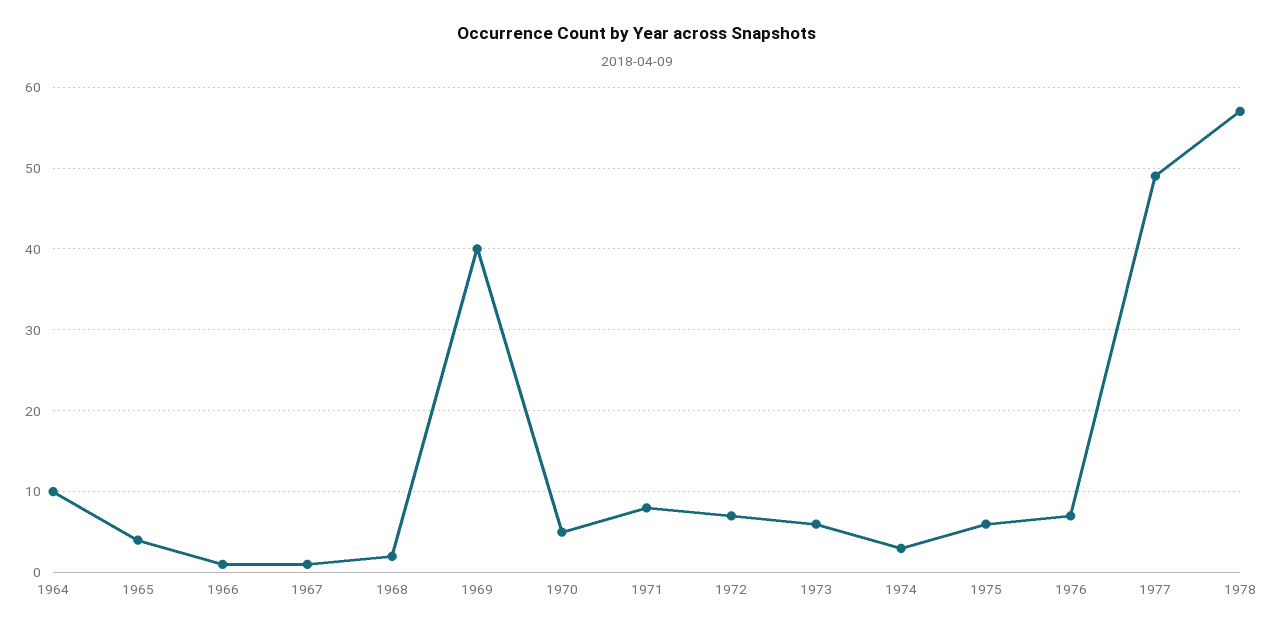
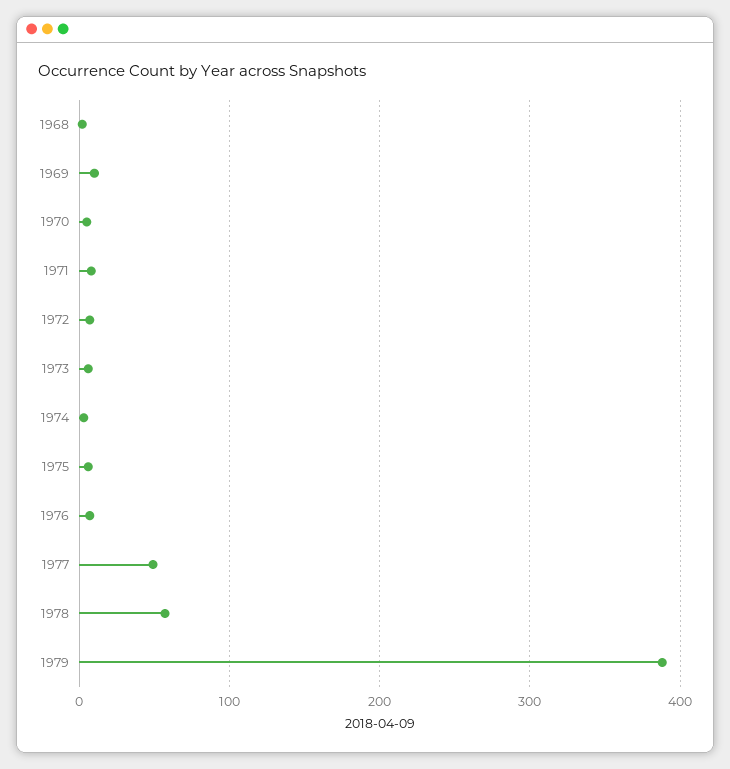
1964: 10 -> none
1965: 4 -> none
1966: 1 -> none
1967: 1 -> none
1969: 40 -> 10
1979: none -> 390

